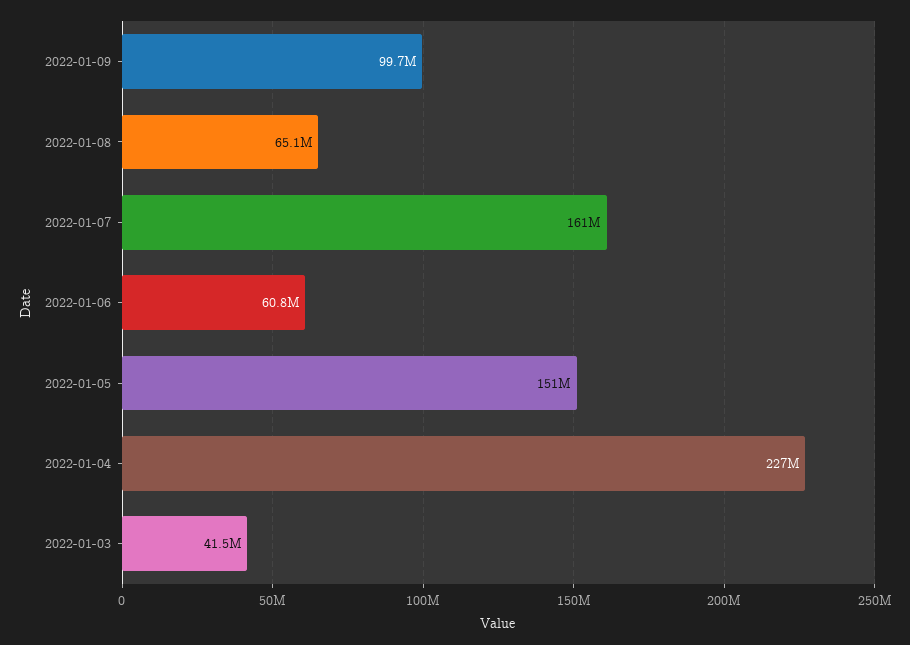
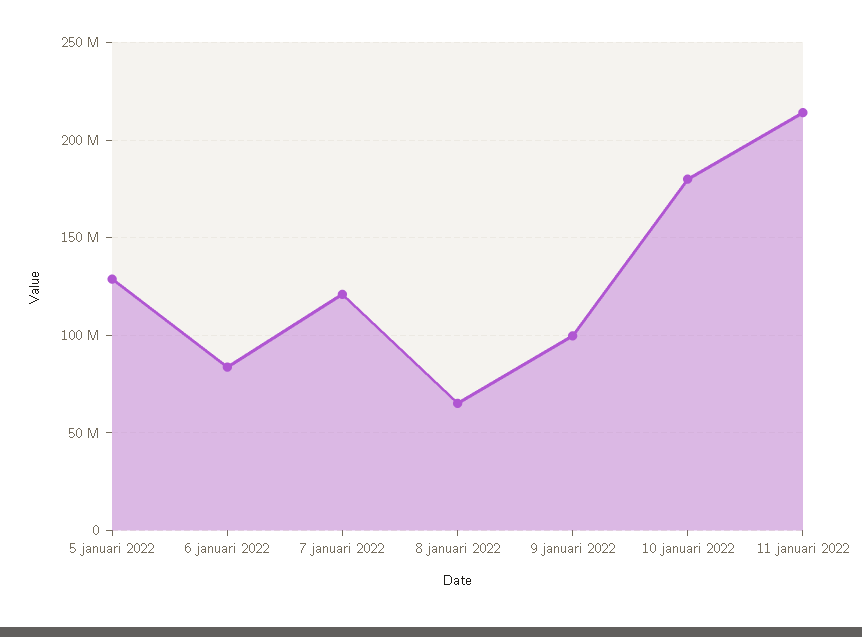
2022-01-07: 161000000 -> 120000000
2022-01-06: 60800000 -> 85000000
2022-01-05: 151000000 -> 130000000
2022-01-04: 227000000 -> none
2022-01-03: 41500000 -> none
10 januari 2022: none -> 180000000
11 januari 2022: none -> 215000000

